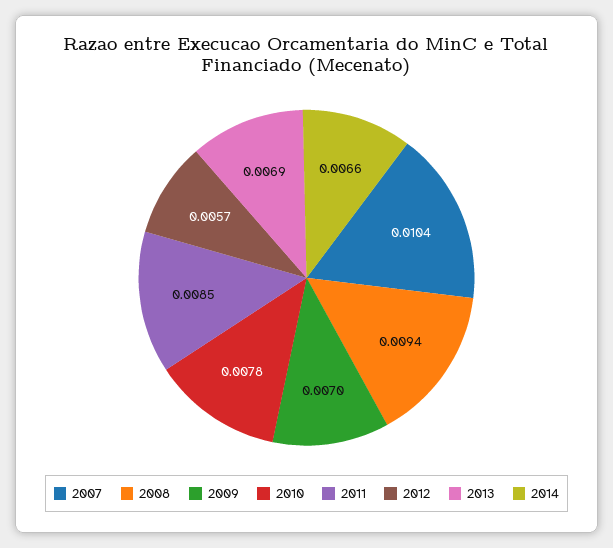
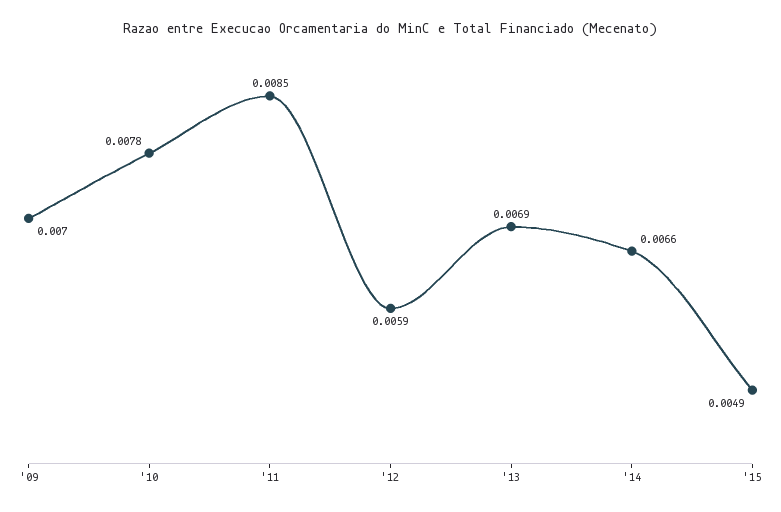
2007: 0.0104 -> none
2008: 0.0094 -> none
2012: 0.0057 -> 0.0059
'15: none -> 0.0049

